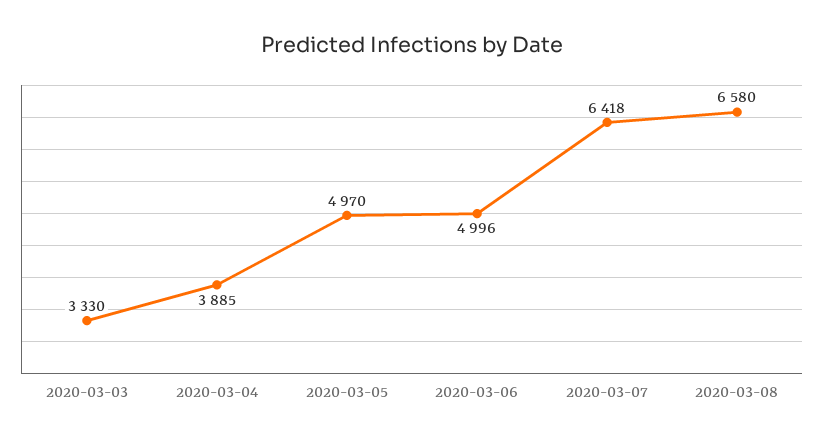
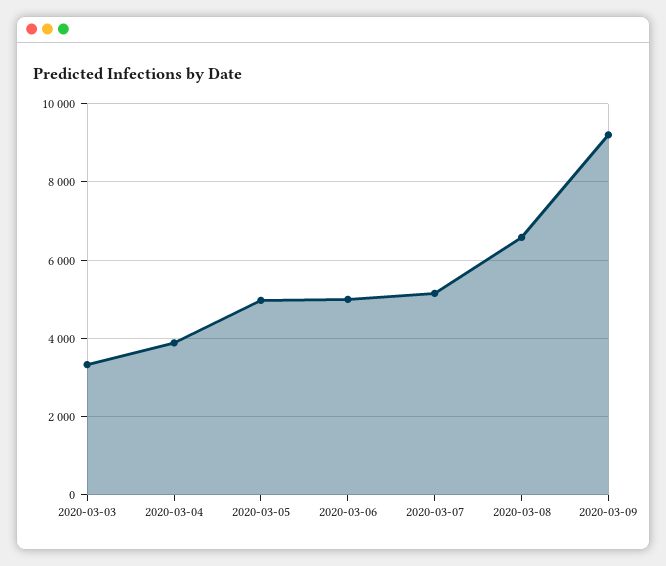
2020-03-07: 6418 -> 5200
2020-03-09: none -> 9200

